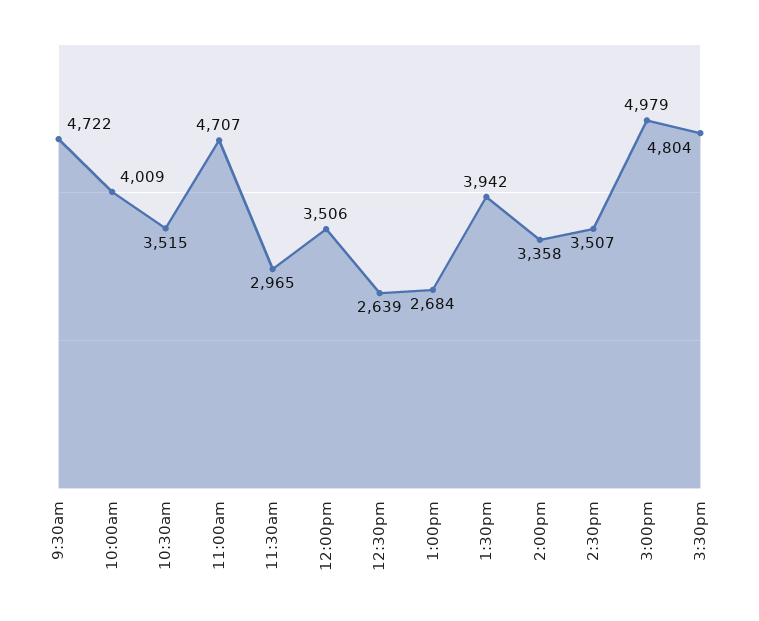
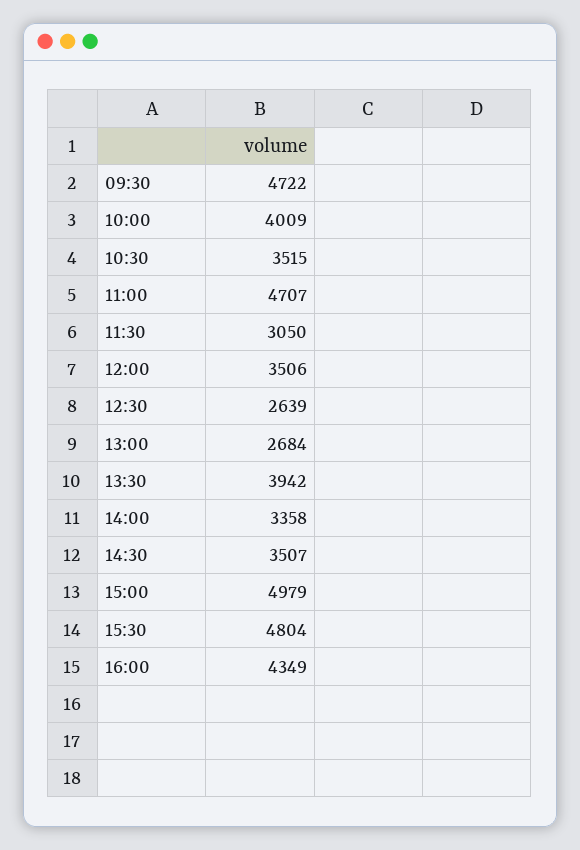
11:30am: 2965 -> 3050
16:00: none -> 4349

